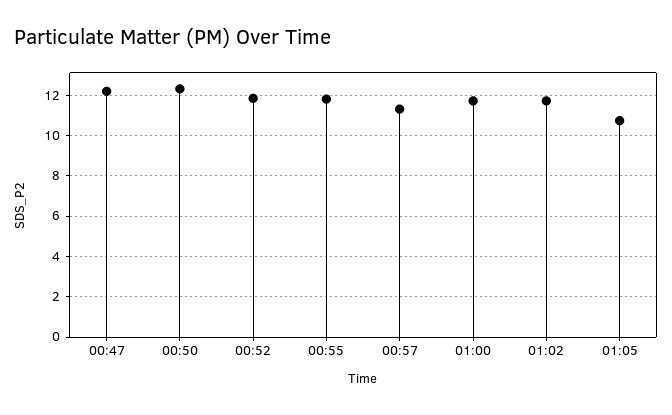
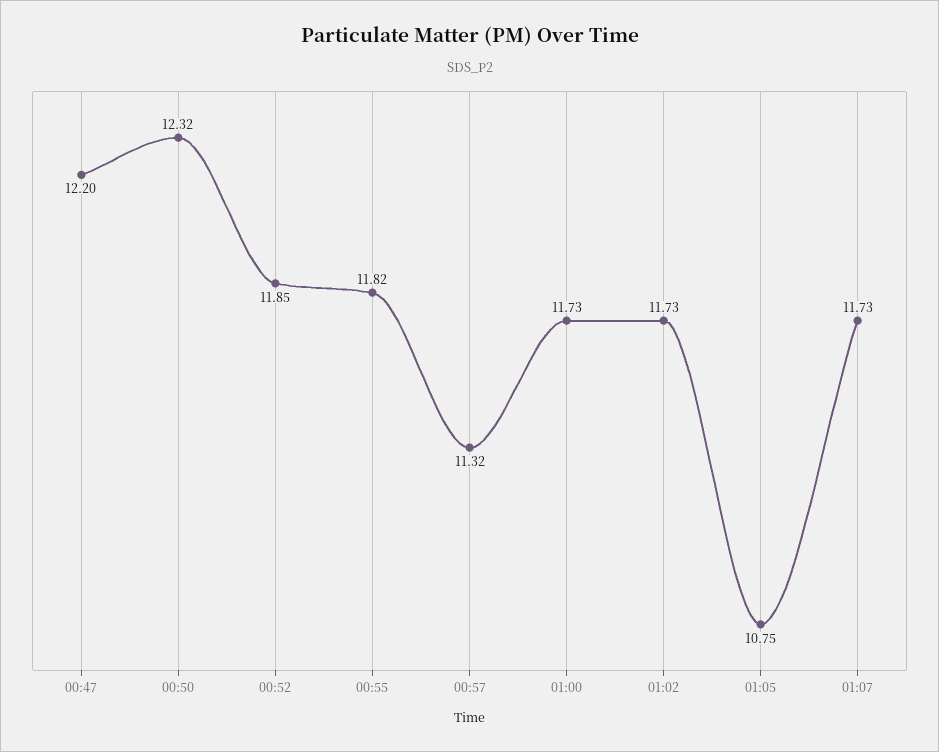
01:07: none -> 11.73

